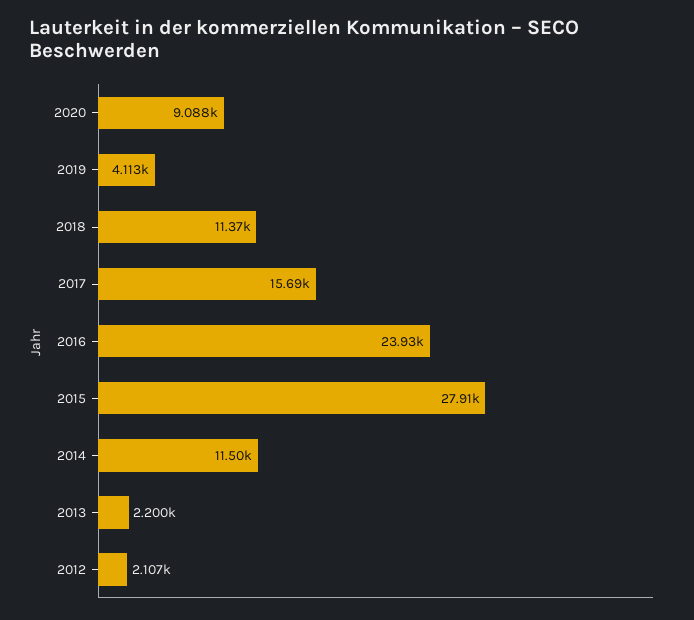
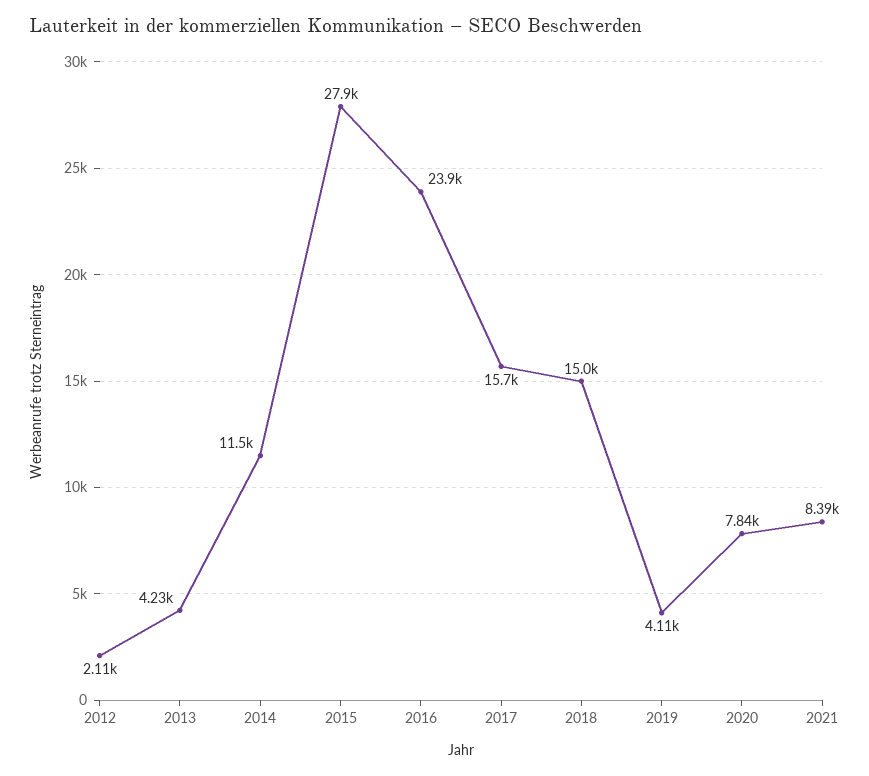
2020: 9088 -> 7840
2018: 11370 -> 15000
2013: 2200 -> 4230
2021: none -> 8390

